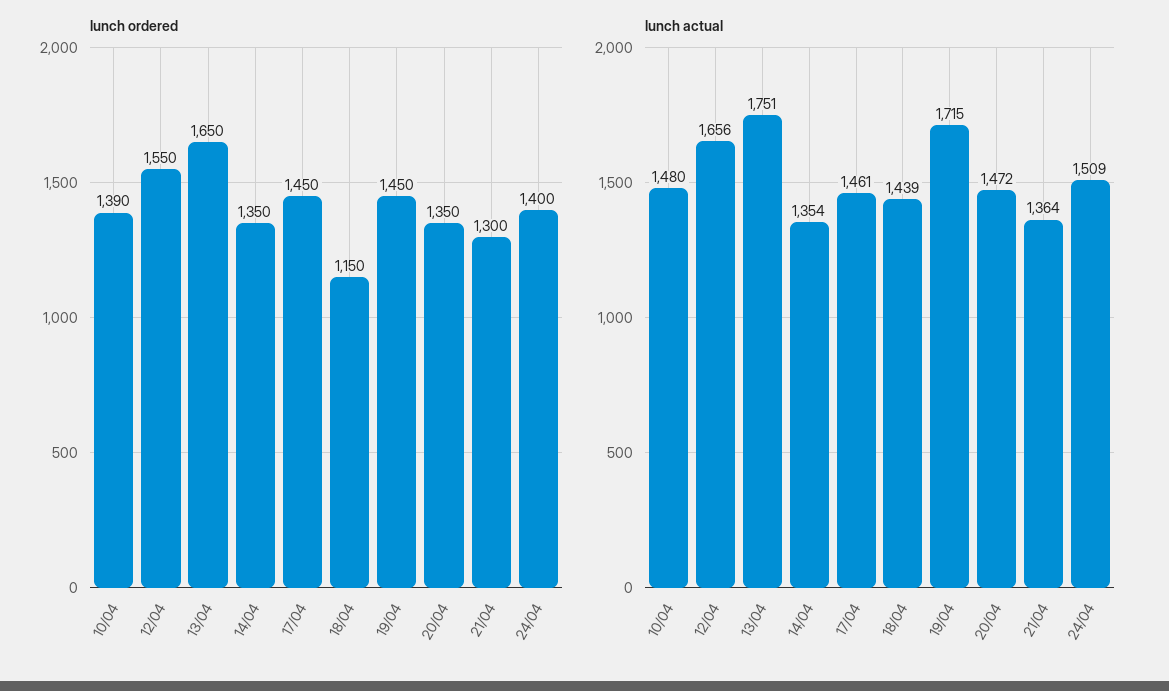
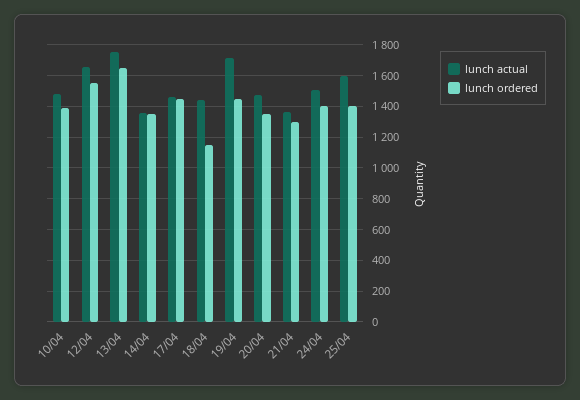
lunch actual, 25/04: none -> 1600
lunch ordered, 25/04: none -> 1400

